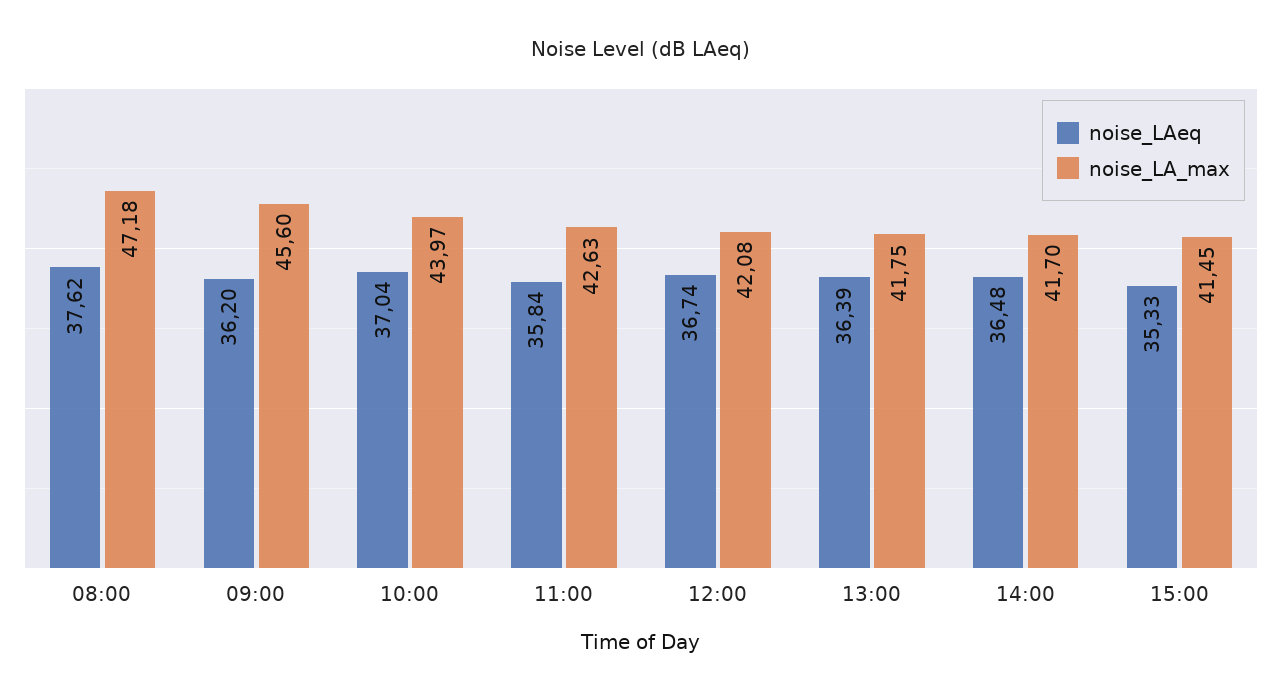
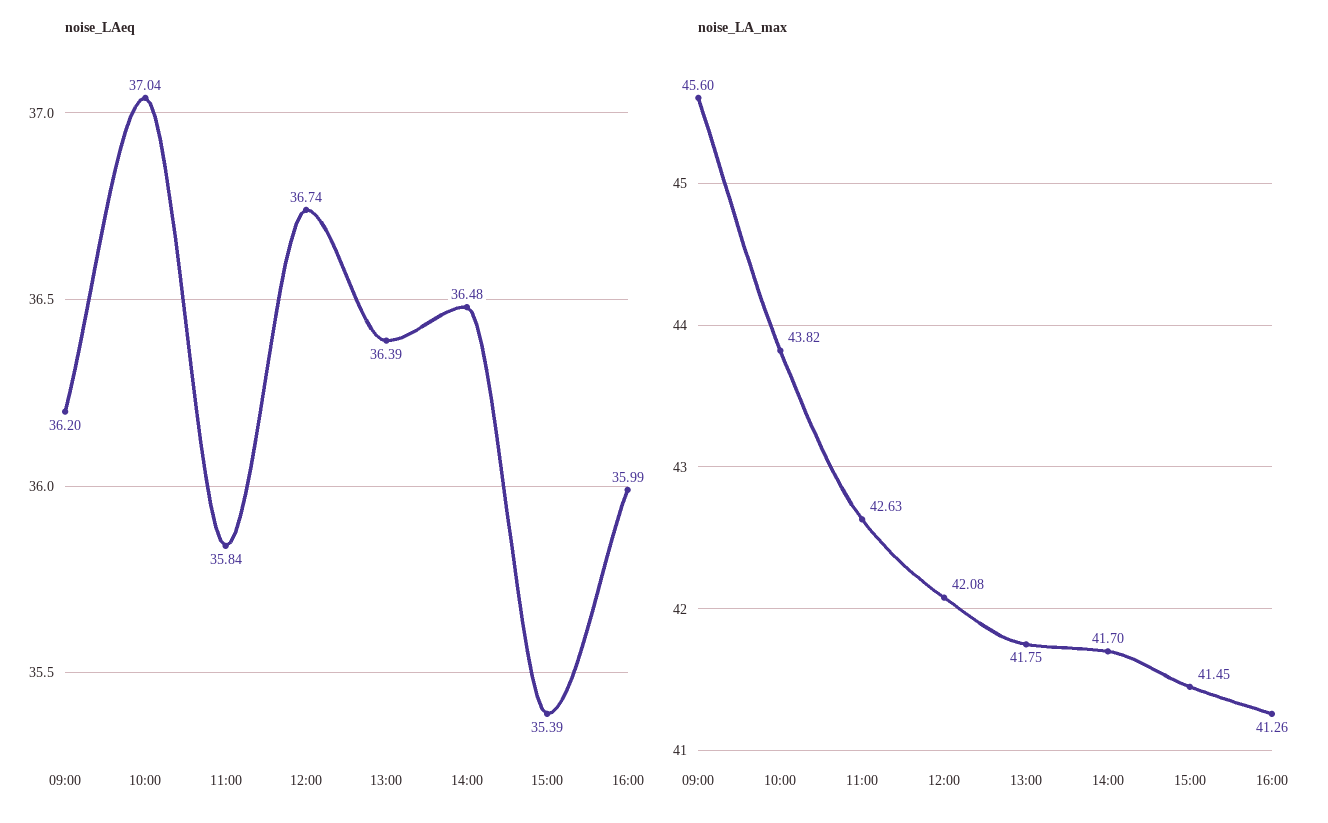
noise_LAeq, 08:00: 37.62 -> none
noise_LA_max, 08:00: 47.18 -> none
noise_LA_max, 10:00: 43.97 -> 43.82
noise_LAeq, 15:00: 35.33 -> 35.39
noise_LAeq, 16:00: none -> 35.99
noise_LA_max, 16:00: none -> 41.26

